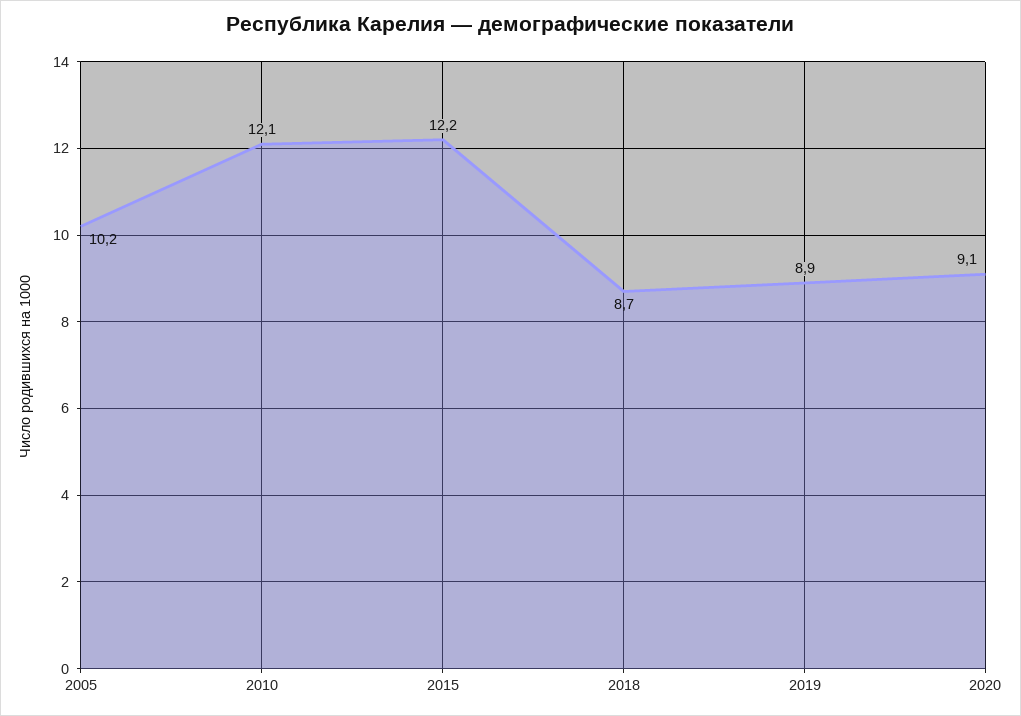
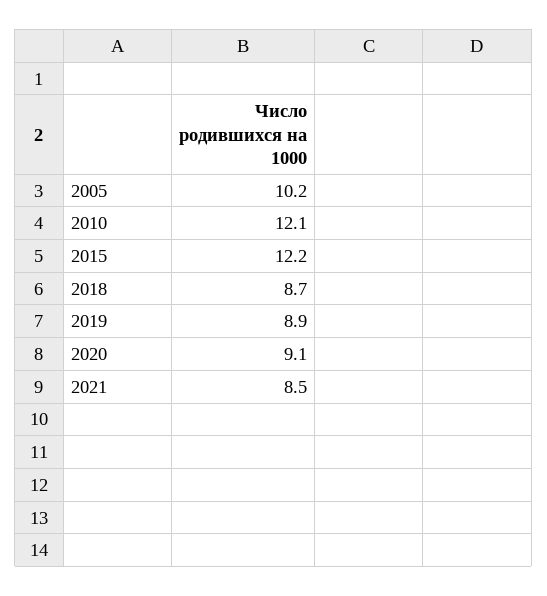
2021: none -> 8.5

